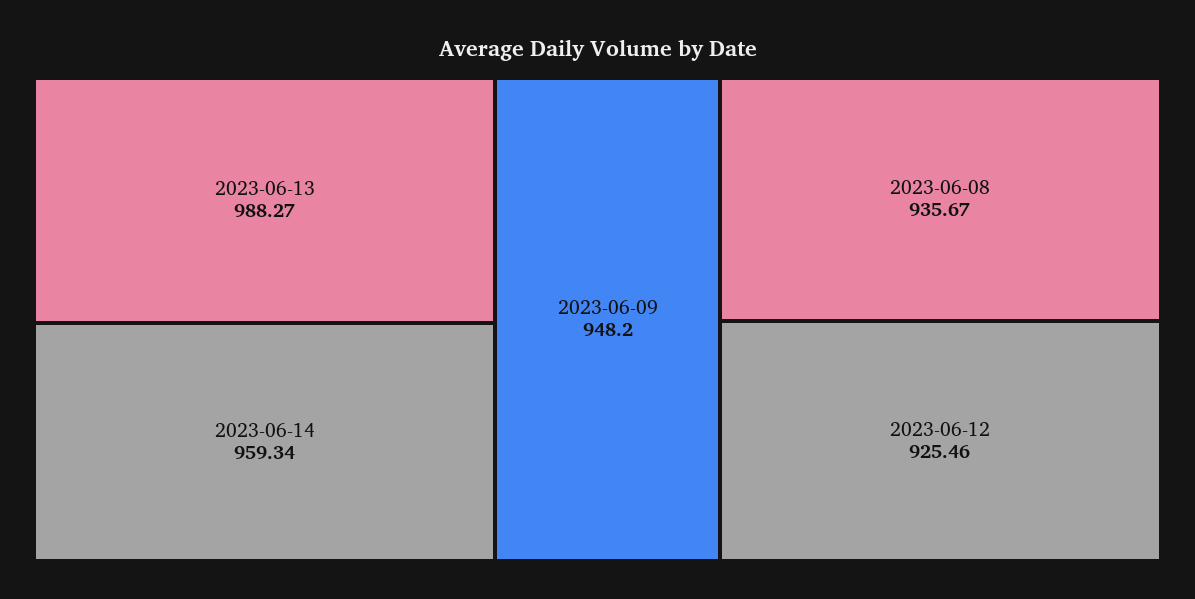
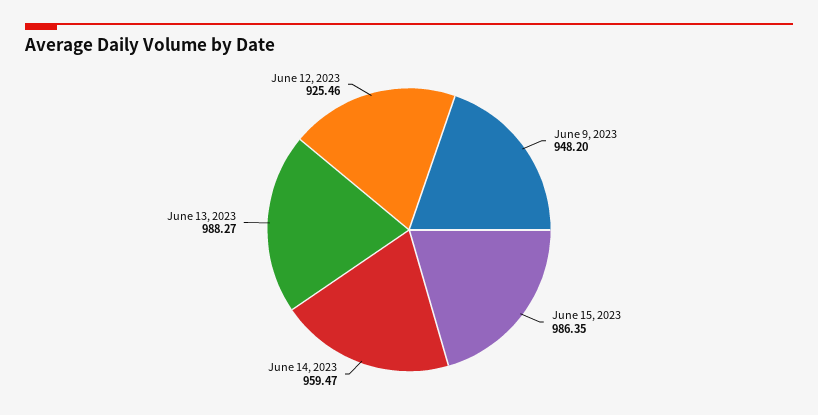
2023-06-14: 959.34 -> 959.47
2023-06-08: 935.67 -> none
June 15, 2023: none -> 986.35

